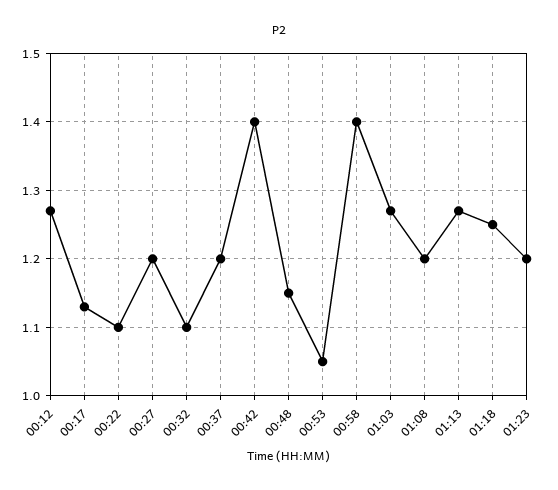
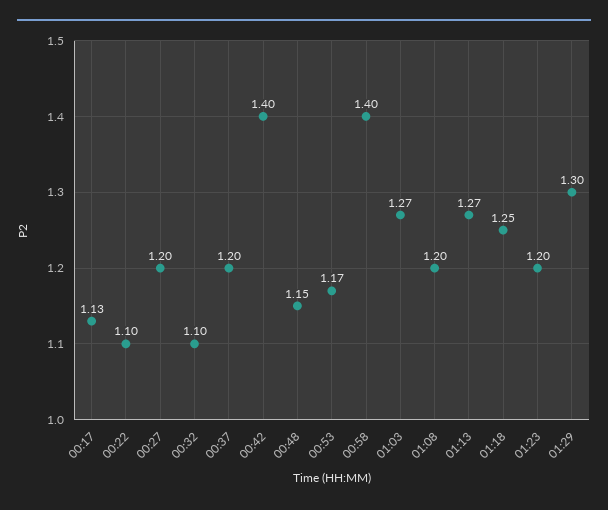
00:12: 1.27 -> none
00:53: 1.05 -> 1.17
01:29: none -> 1.3

